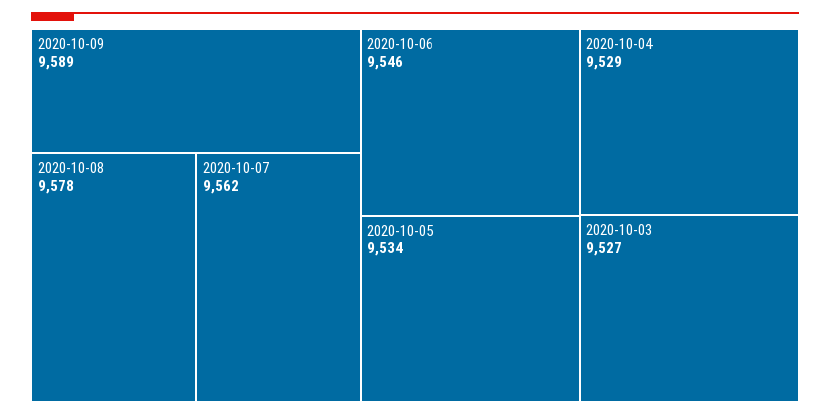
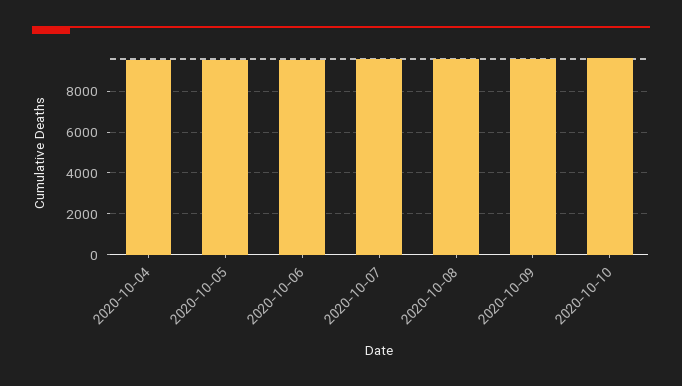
2020-10-03: 9527 -> none
2020-10-10: none -> 9500

